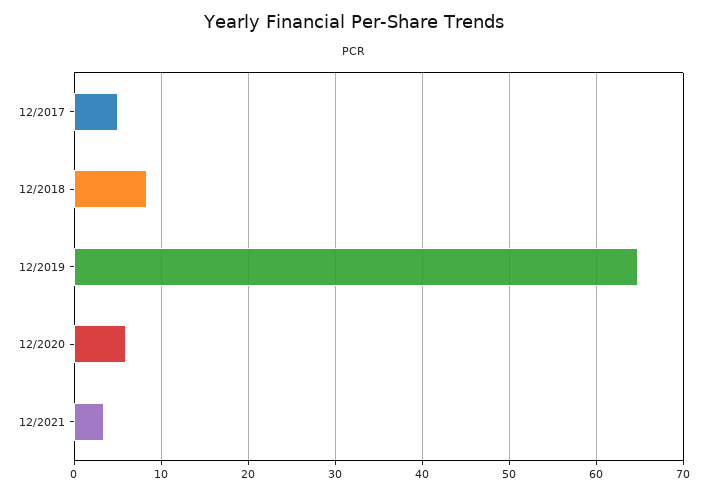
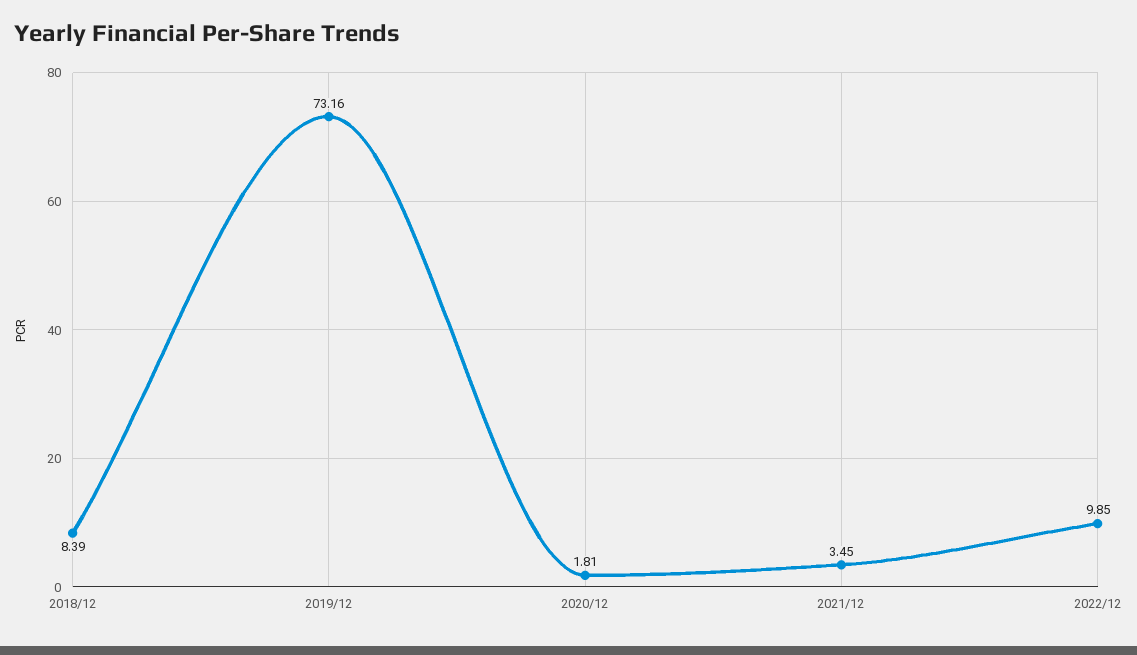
12/2017: 5 -> none
12/2019: 65 -> 73.16
12/2020: 6 -> 1.81
2022/12: none -> 9.85

